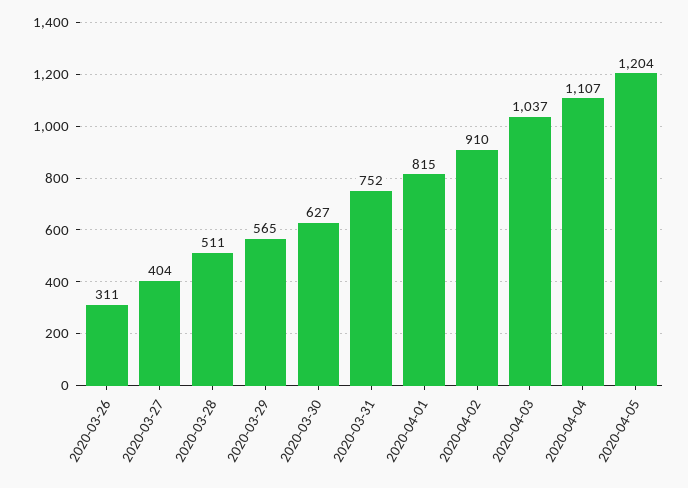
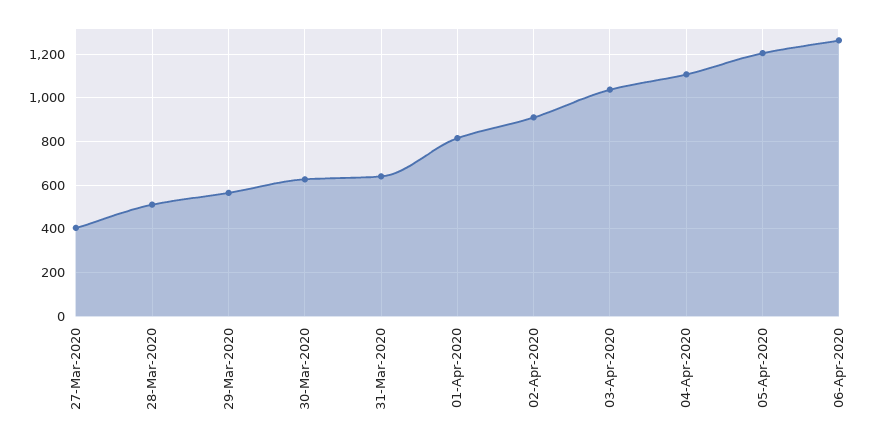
2020-03-26: 311 -> none
2020-03-31: 752 -> 650
06-Apr-2020: none -> 1250

